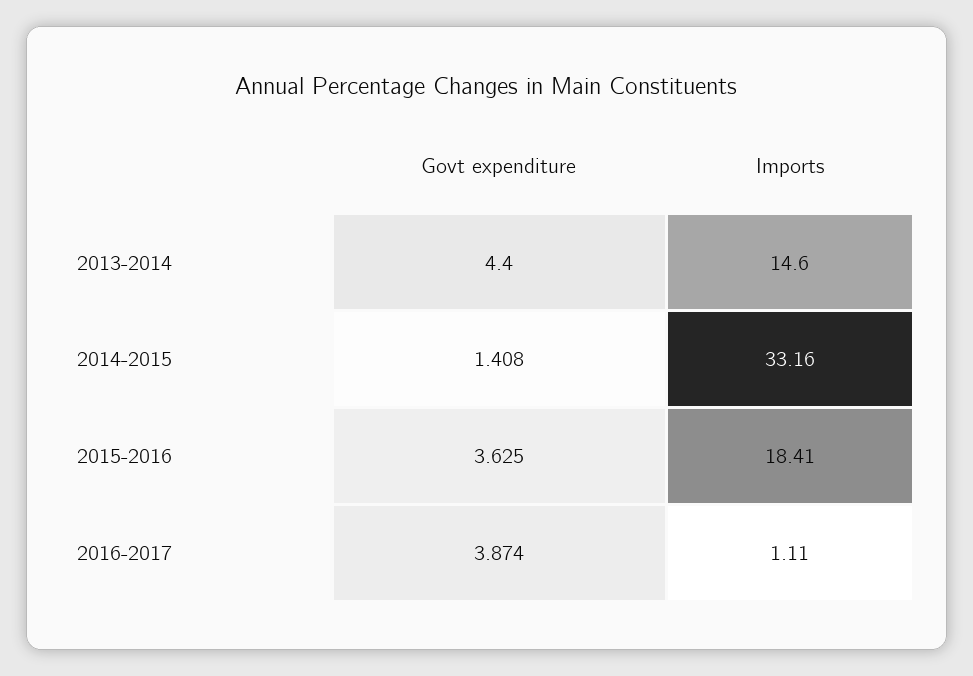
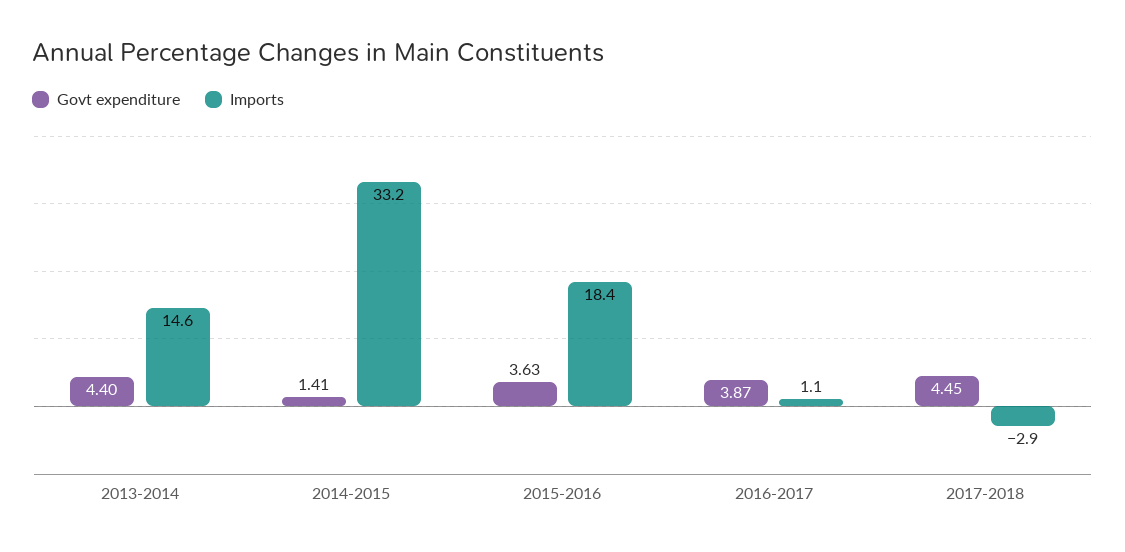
Govt expenditure, 2017-2018: none -> 4.45
Imports, 2017-2018: none -> -2.9

